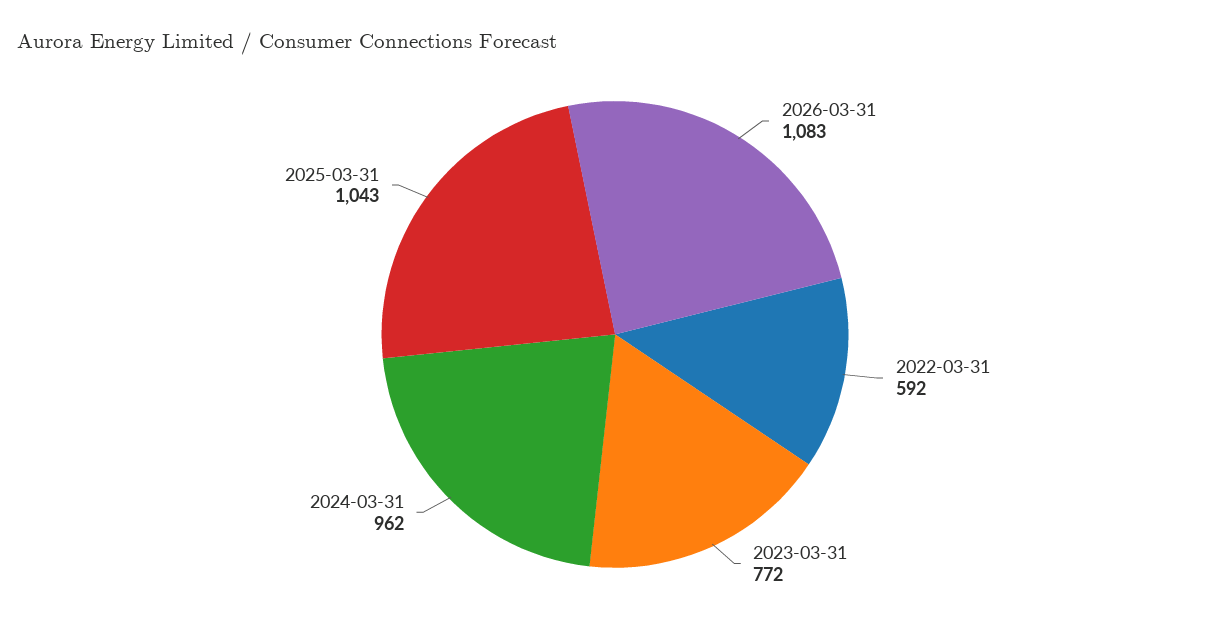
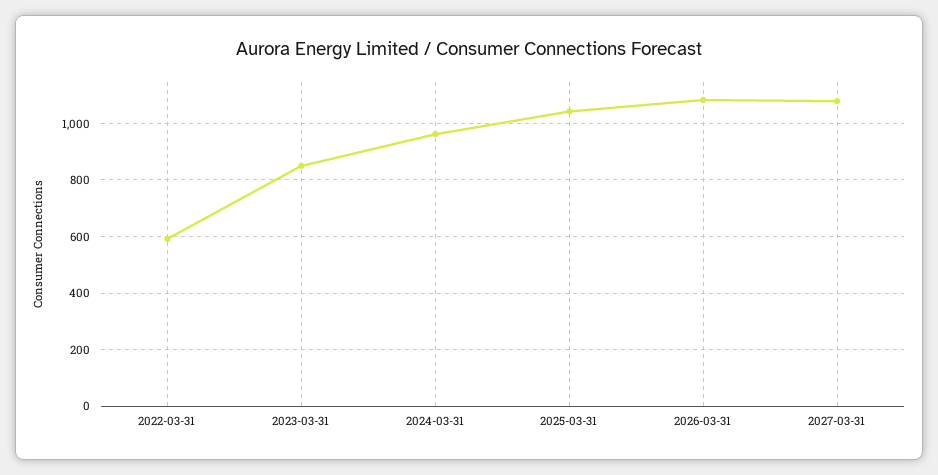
2023-03-31: 772 -> 850
2027-03-31: none -> 1075

